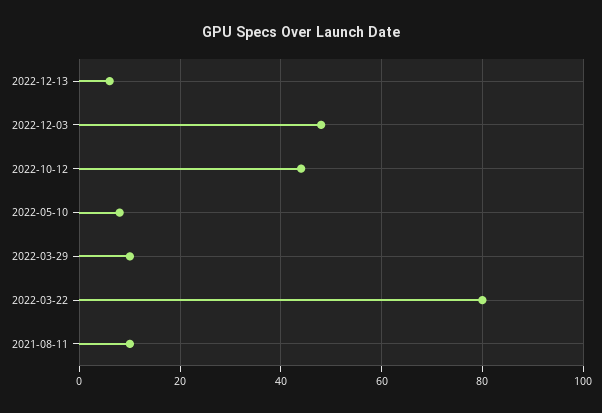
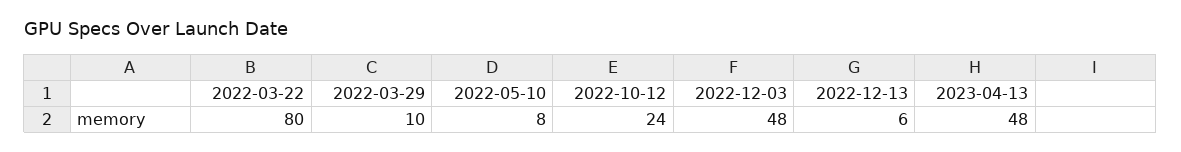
2022-10-12: 45 -> 24
2021-08-11: 10 -> none
2023-04-13: none -> 48

